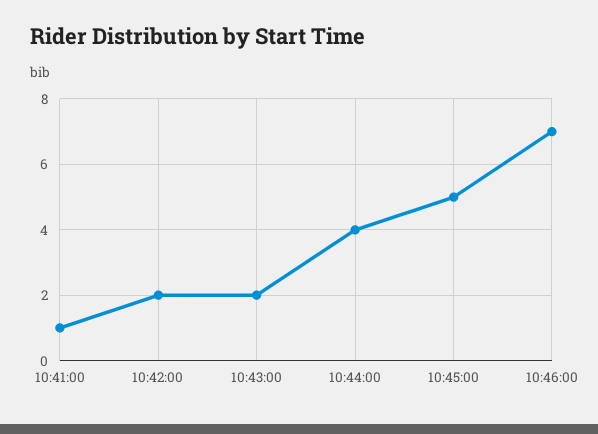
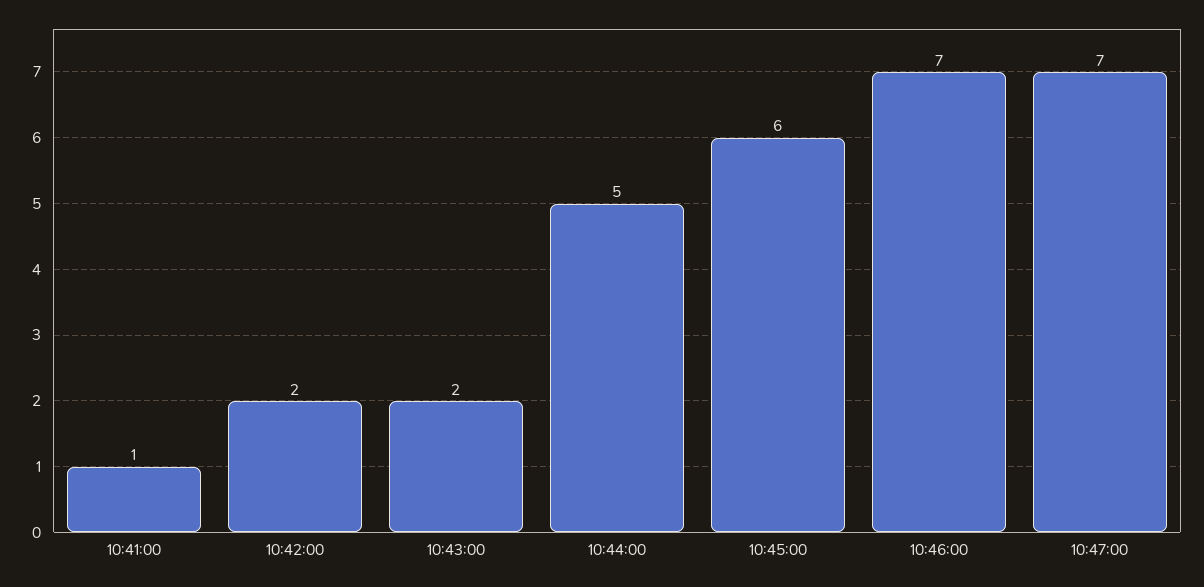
10:44:00: 4 -> 5
10:45:00: 5 -> 6
10:47:00: none -> 7

